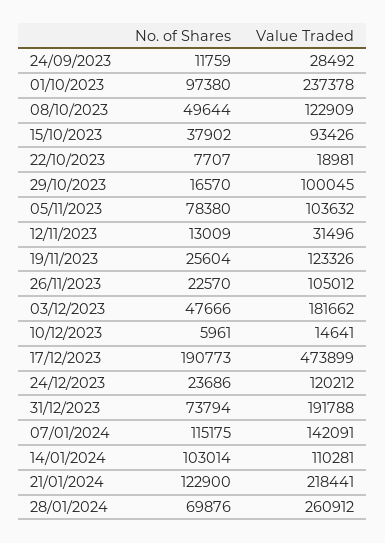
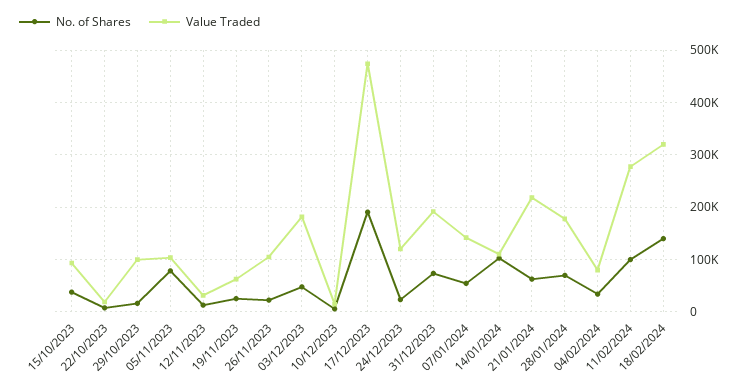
No. of Shares, 24/09/2023: 11759 -> none
Value Traded, 24/09/2023: 28492 -> none
No. of Shares, 01/10/2023: 97380 -> none
Value Traded, 01/10/2023: 237378 -> none
No. of Shares, 08/10/2023: 49644 -> none
Value Traded, 08/10/2023: 122909 -> none
Value Traded, 19/11/2023: 123326 -> 60000
No. of Shares, 07/01/2024: 115175 -> 60000
No. of Shares, 21/01/2024: 122900 -> 60000
Value Traded, 28/01/2024: 260912 -> 180000
No. of Shares, 04/02/2024: none -> 40000
Value Traded, 04/02/2024: none -> 80000
No. of Shares, 11/02/2024: none -> 100000
Value Traded, 11/02/2024: none -> 280000
No. of Shares, 18/02/2024: none -> 140000
Value Traded, 18/02/2024: none -> 320000

